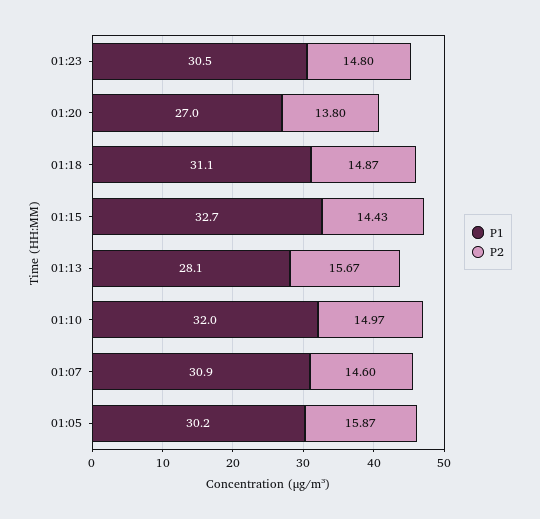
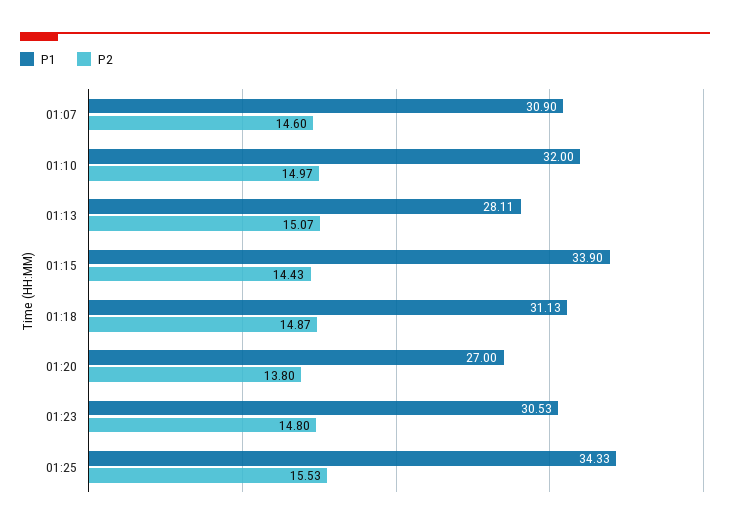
P1, 01:15: 32.7 -> 33.9
P2, 01:13: 15.67 -> 15.07
P1, 01:05: 30.2 -> none
P2, 01:05: 15.87 -> none
P1, 01:25: none -> 34.33
P2, 01:25: none -> 15.53

